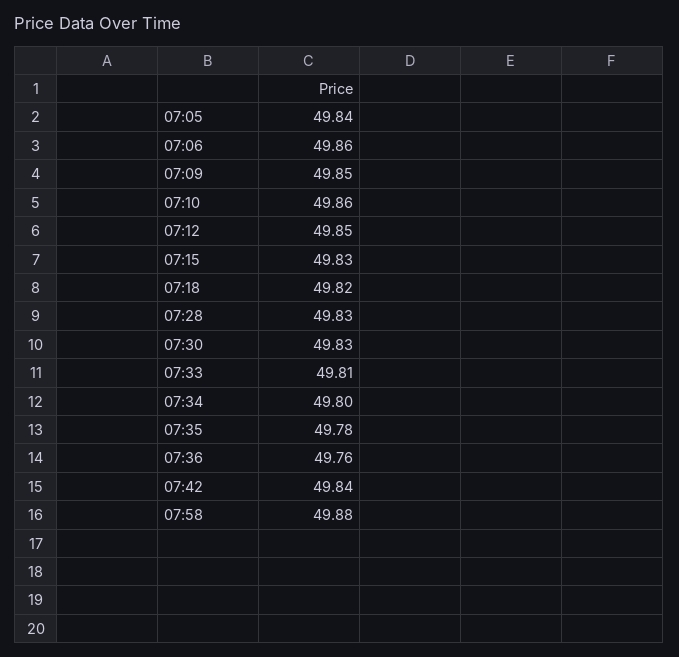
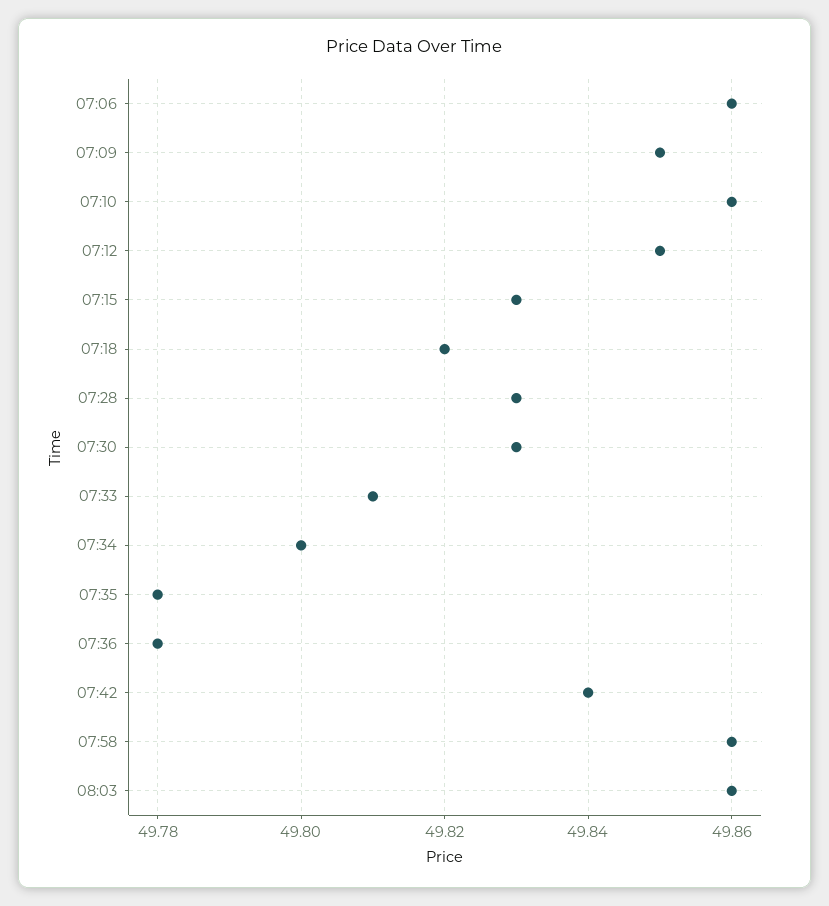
07:05: 49.84 -> none
07:36: 49.76 -> 49.78
07:58: 49.88 -> 49.86
08:03: none -> 49.86

